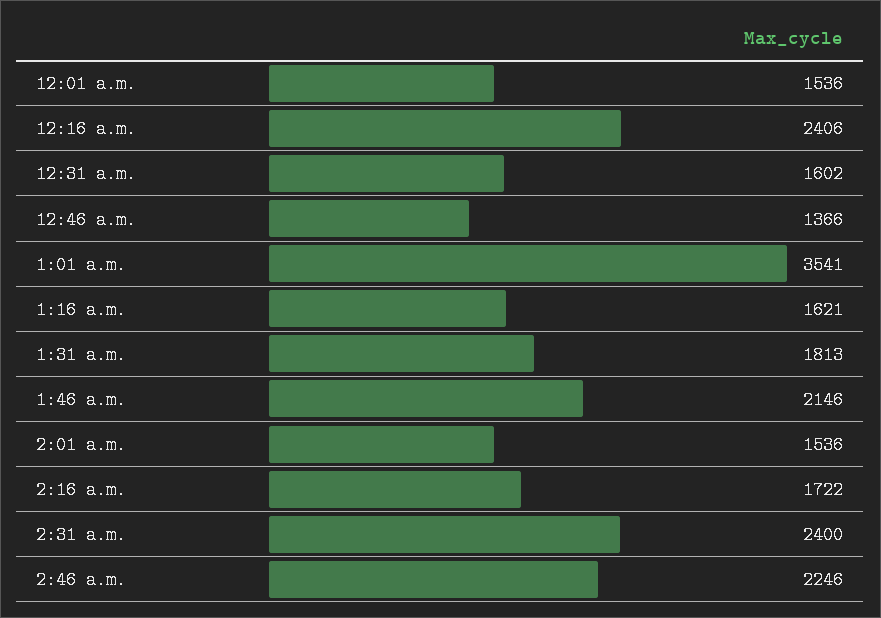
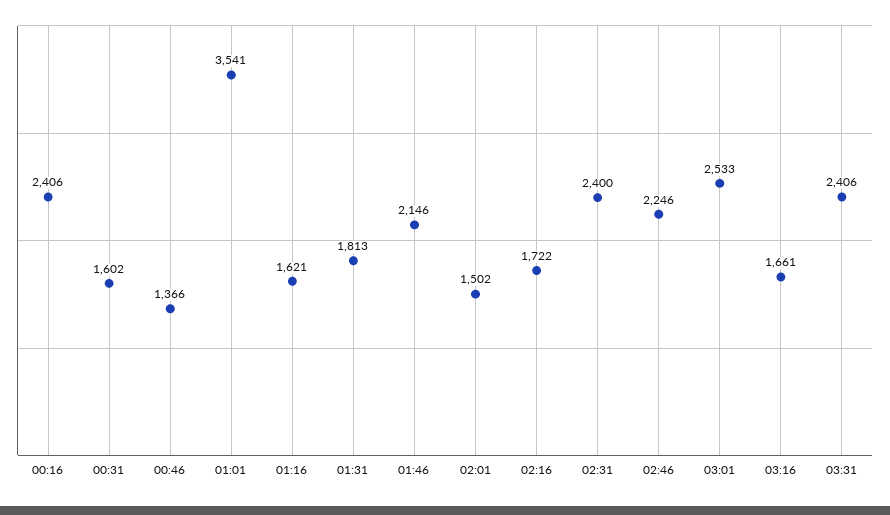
12:01 a.m.: 1536 -> none
2:01 a.m.: 1536 -> 1502
03:01: none -> 2533
03:16: none -> 1661
03:31: none -> 2406

